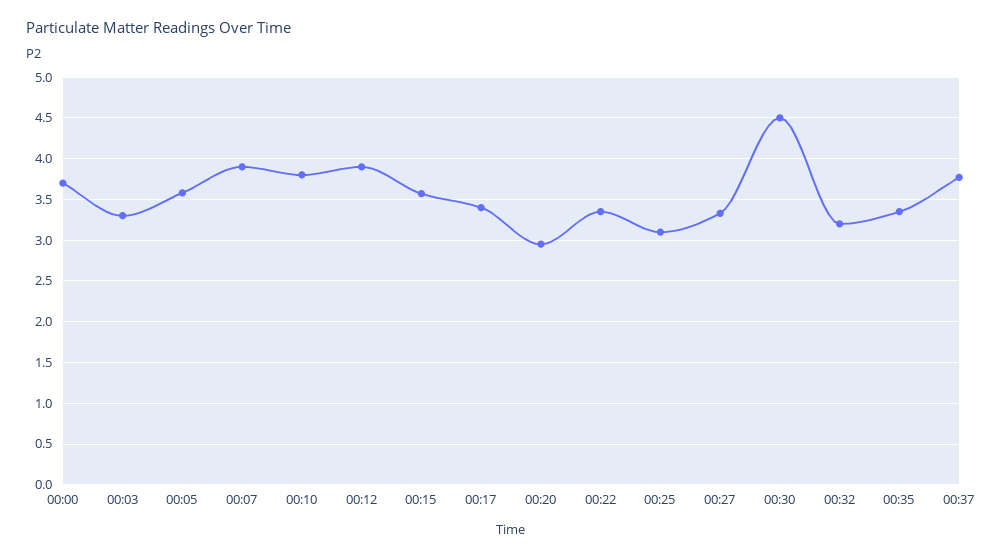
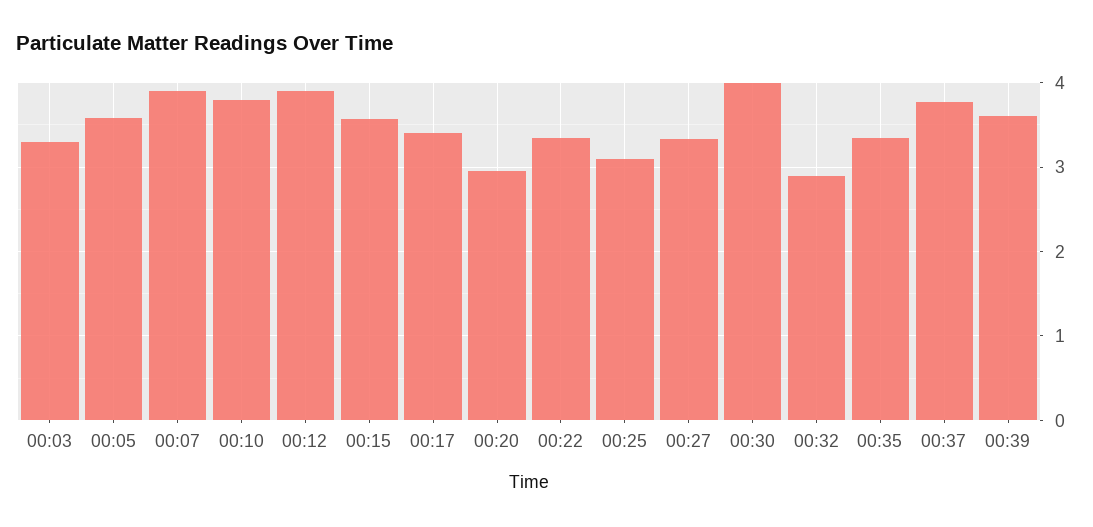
00:00: 3.7 -> none
00:30: 4.5 -> 4
00:32: 3.2 -> 2.9
00:39: none -> 3.6

